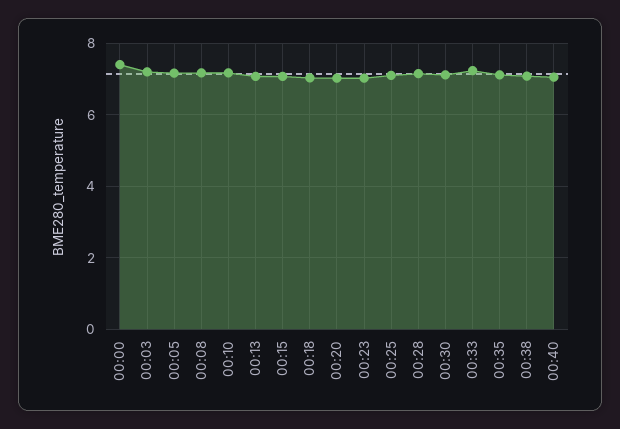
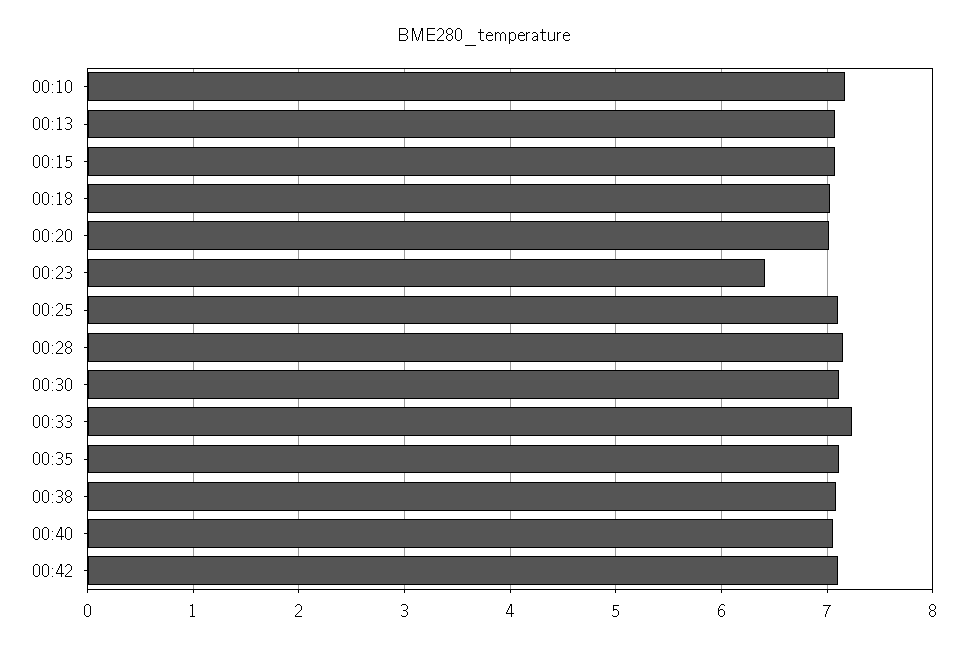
00:00: 7.4 -> none
00:03: 7.2 -> none
00:05: 7.2 -> none
00:08: 7.2 -> none
00:23: 7 -> 6.4
00:42: none -> 7.1

